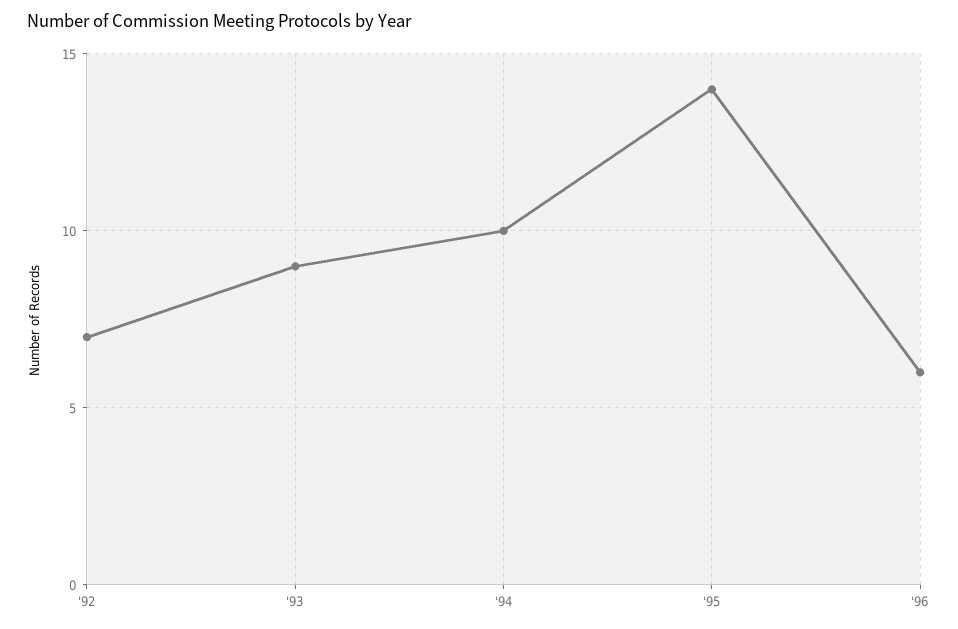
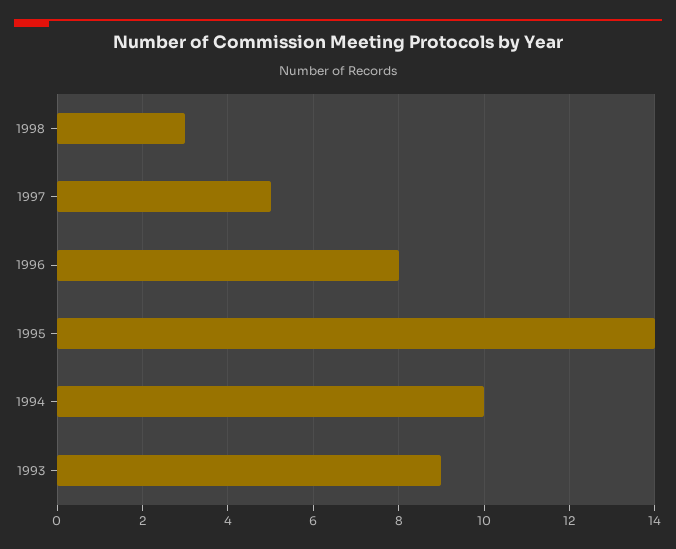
'92: 7 -> none
'96: 6 -> 8
1998: none -> 3
1997: none -> 5

